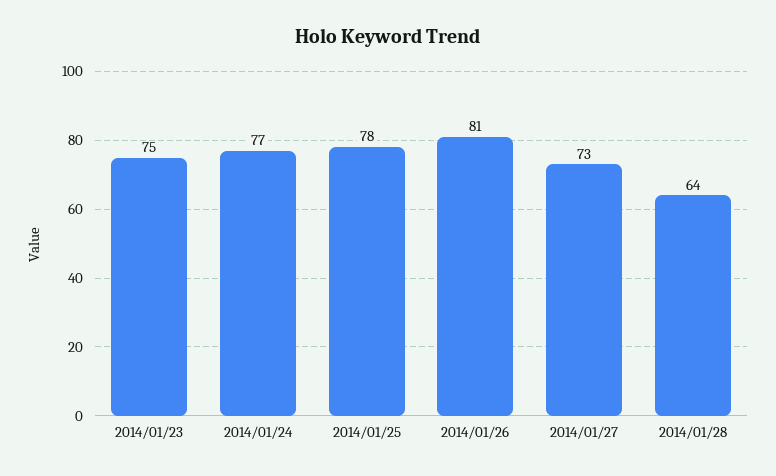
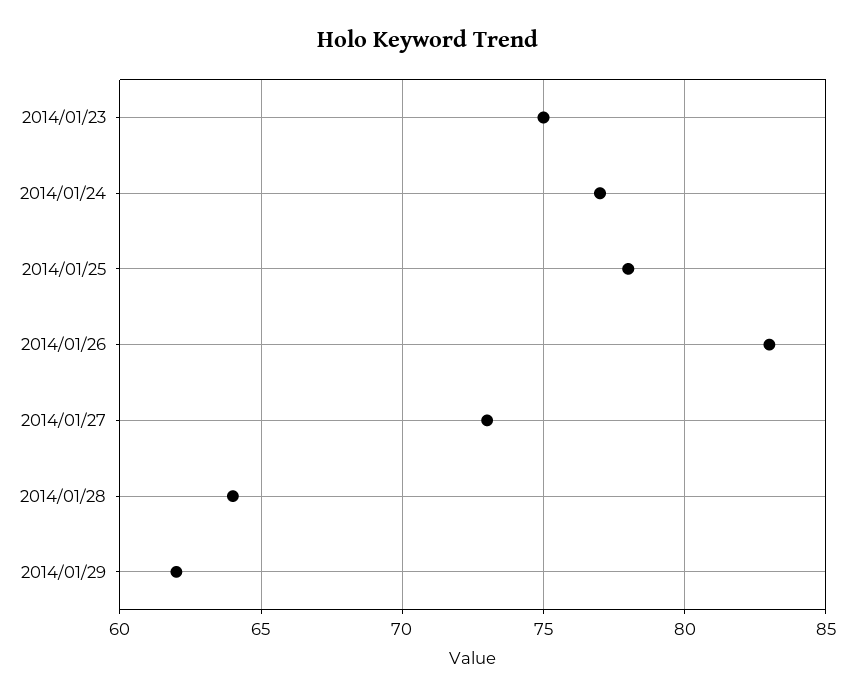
2014/01/26: 81 -> 83
2014/01/29: none -> 62

